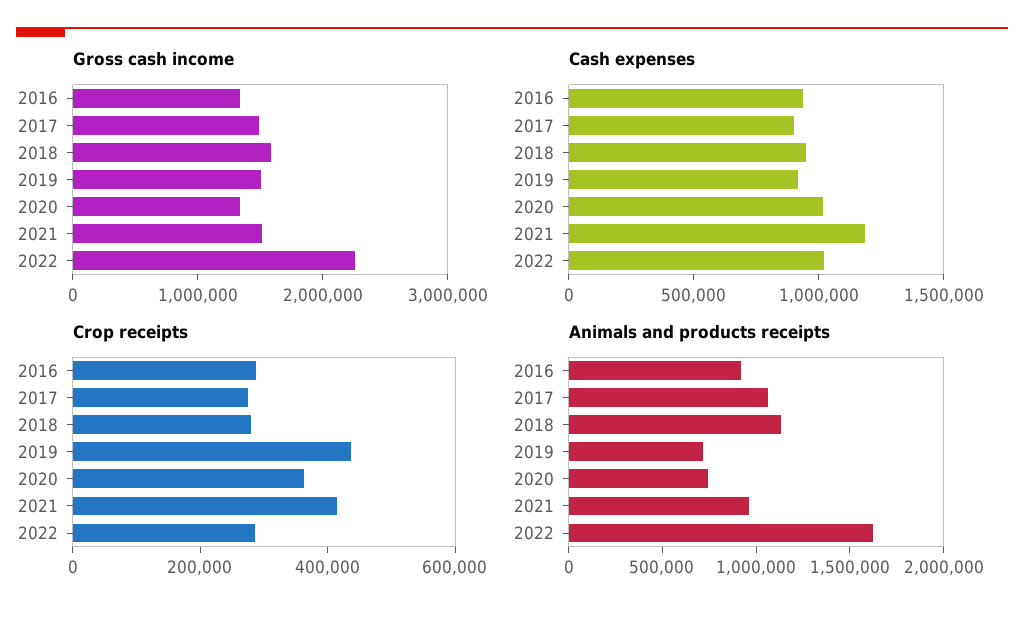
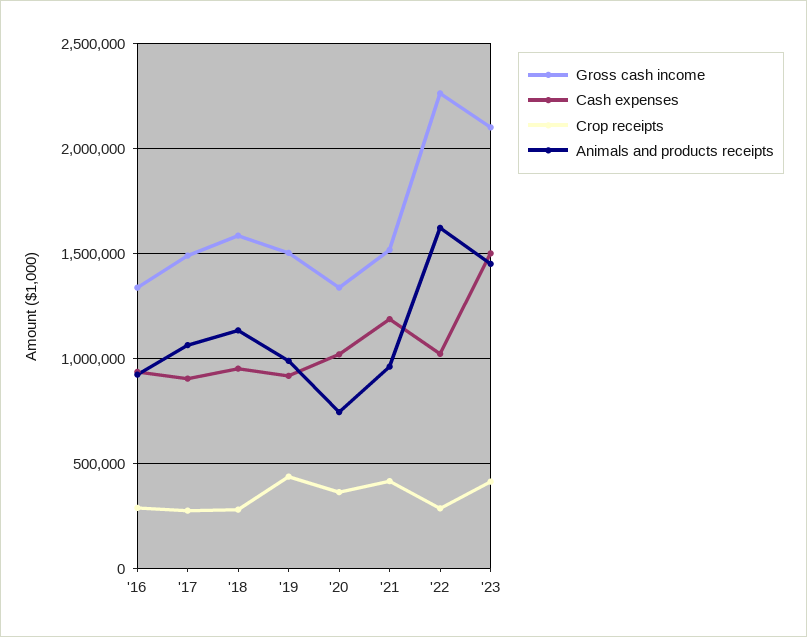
Animals and products receipts, 2019: 700000 -> 1000000
Gross cash income, '23: none -> 2100000
Cash expenses, '23: none -> 1500000
Crop receipts, '23: none -> 400000
Animals and products receipts, '23: none -> 1450000

